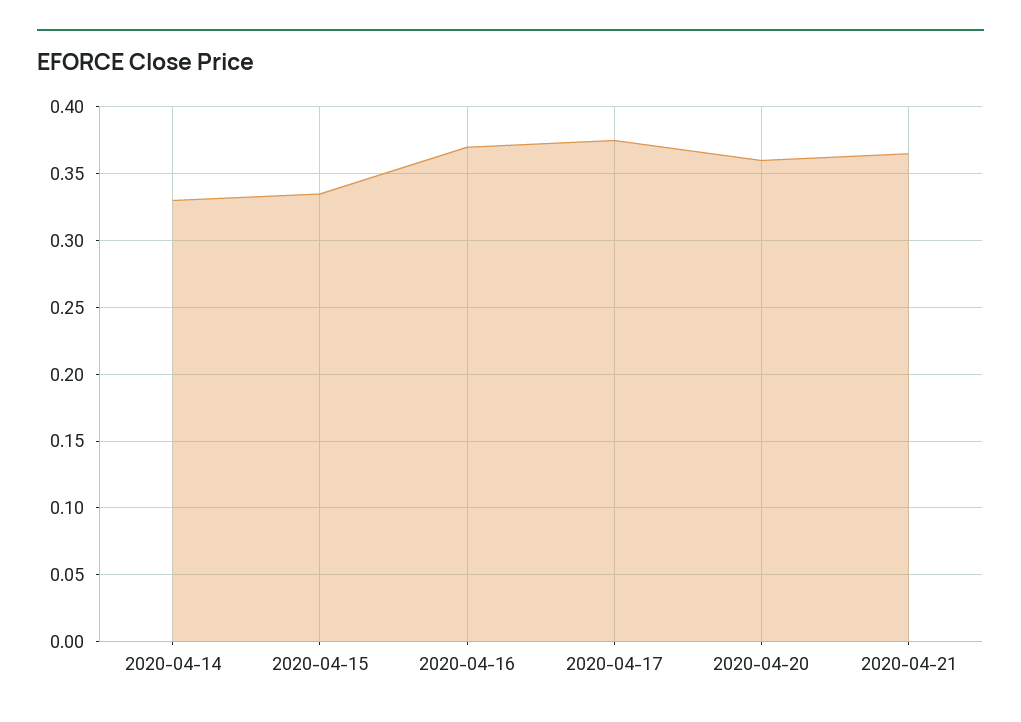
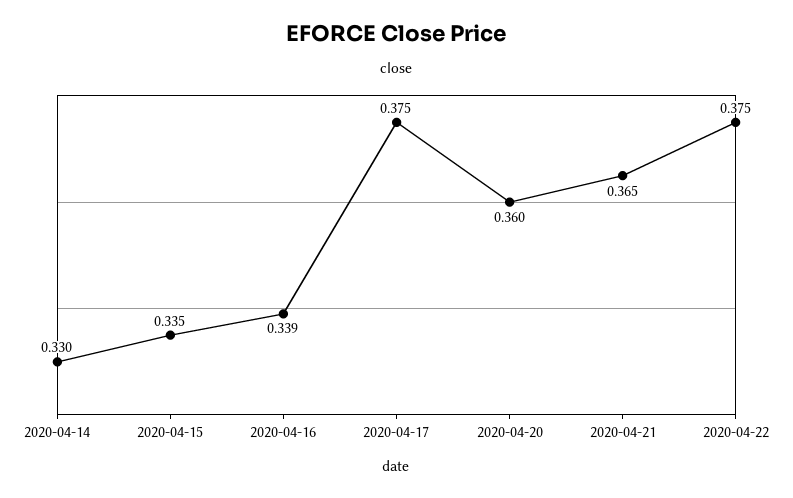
2020-04-16: 0.37 -> 0.339
2020-04-22: none -> 0.375

